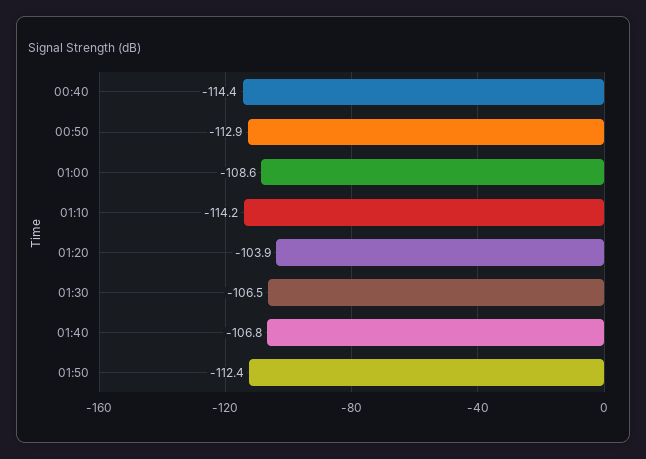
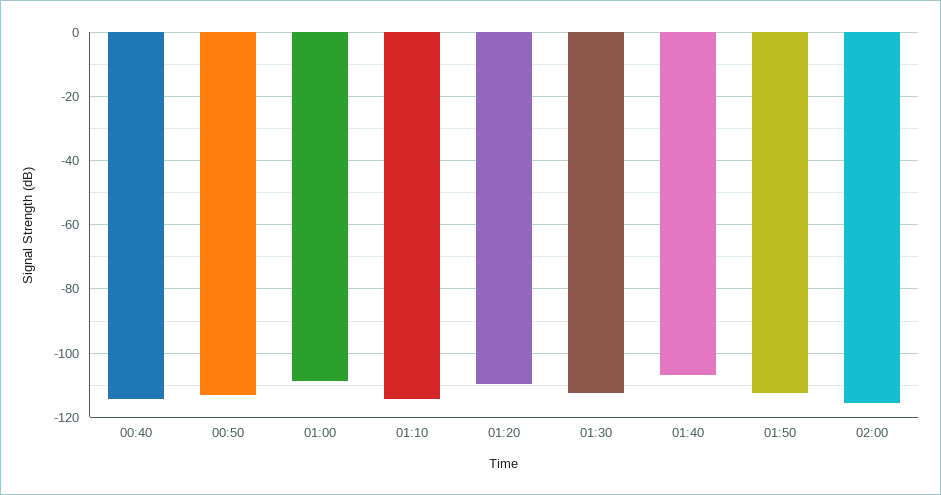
01:20: -103.9 -> -110
01:30: -106.5 -> -112
02:00: none -> -116

